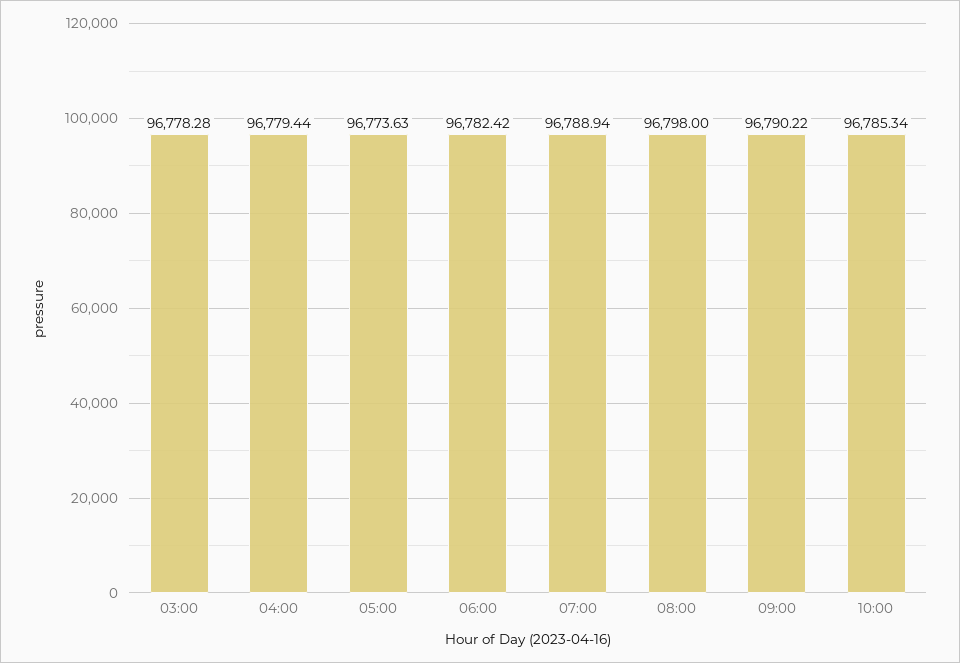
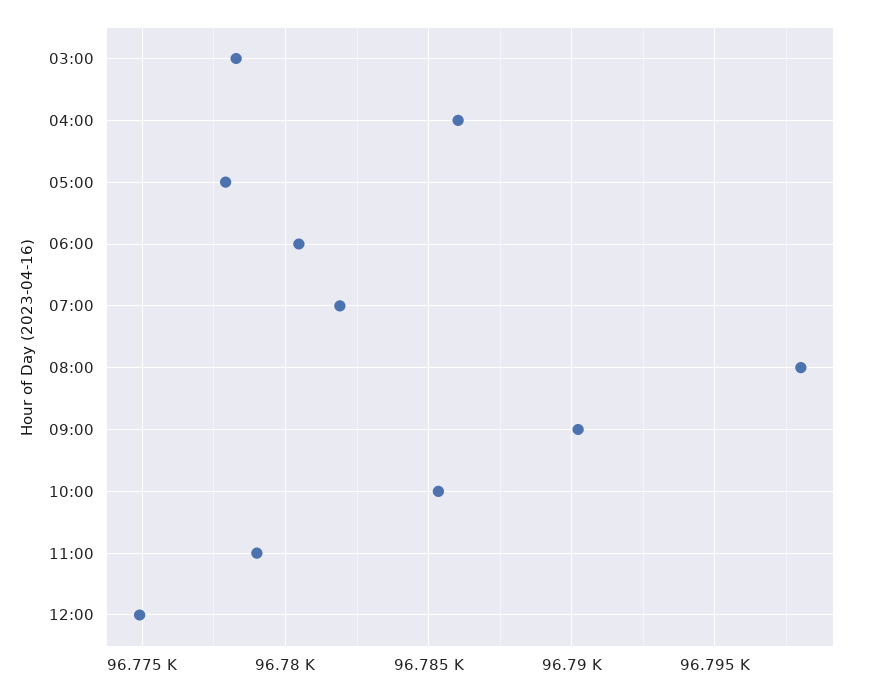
04:00: 96779.44 -> 96786
05:00: 96773.63 -> 96778
06:00: 96782.42 -> 96780.5
07:00: 96788.94 -> 96782
11:00: none -> 96779
12:00: none -> 96775

